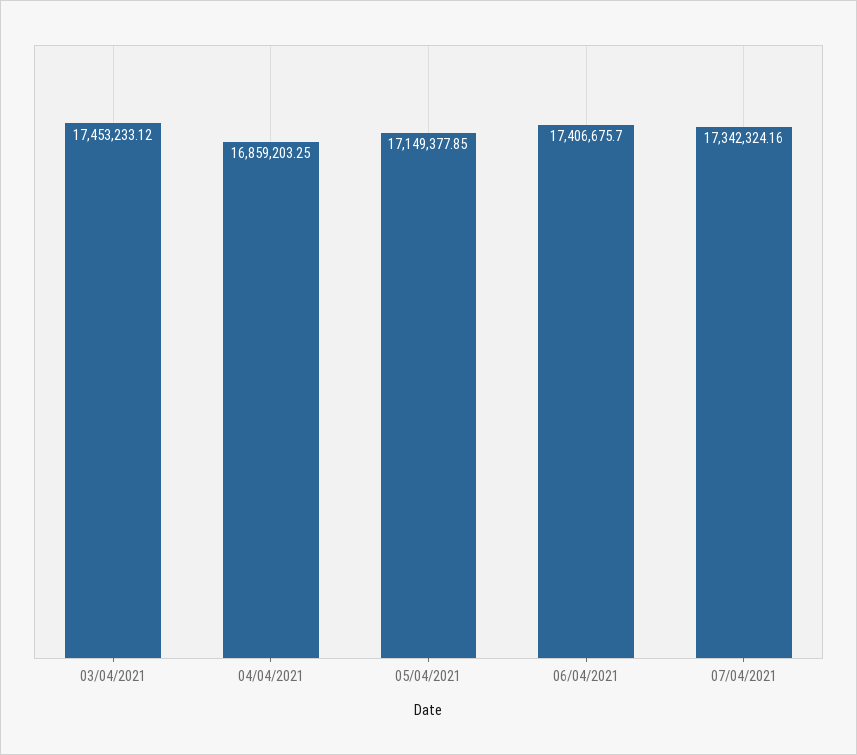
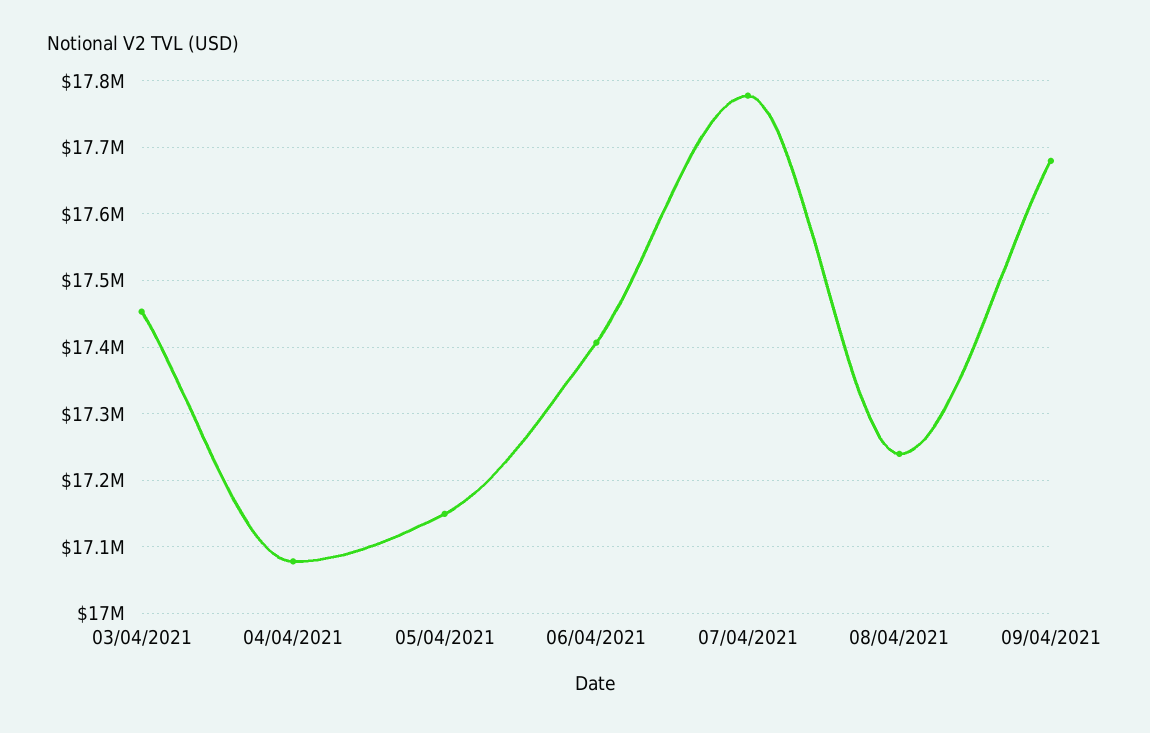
04/04/2021: 16859203.25 -> 17080000
07/04/2021: 17342324.16 -> 17780000
08/04/2021: none -> 17240000
09/04/2021: none -> 17680000

